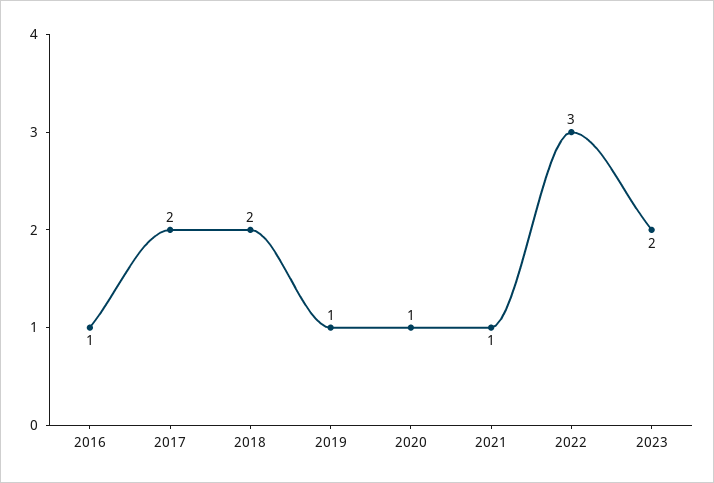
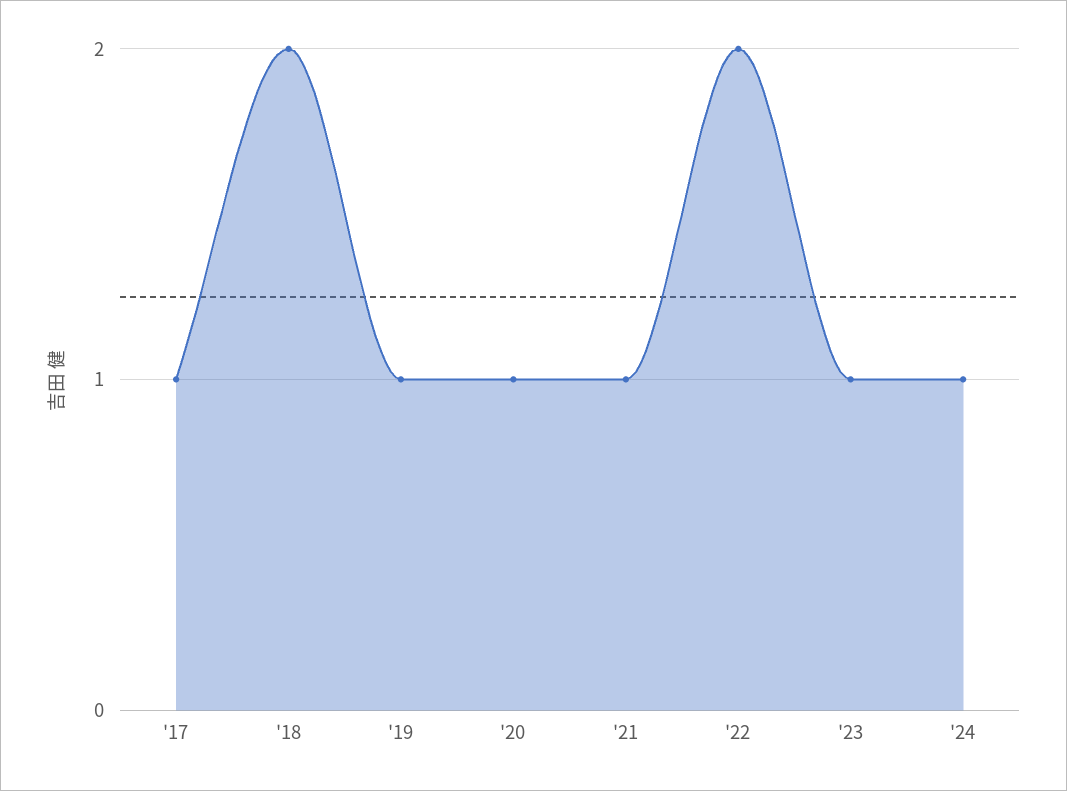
2016: 1 -> none
2017: 2 -> 1
2022: 3 -> 2
2023: 2 -> 1
'24: none -> 1

